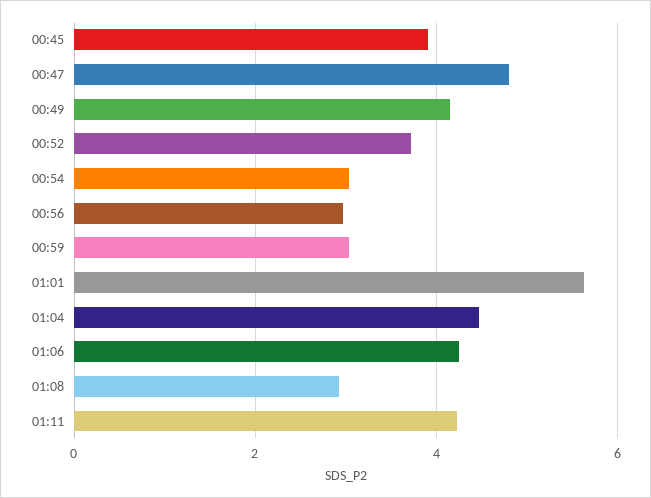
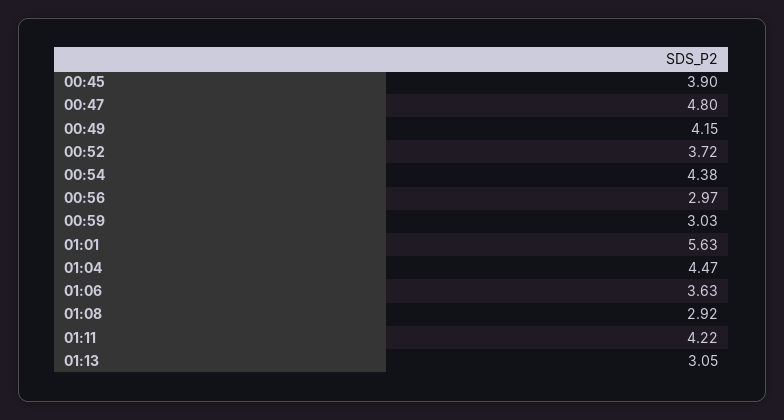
00:54: 3 -> 4.38
01:06: 4.2 -> 3.63
01:13: none -> 3.05

